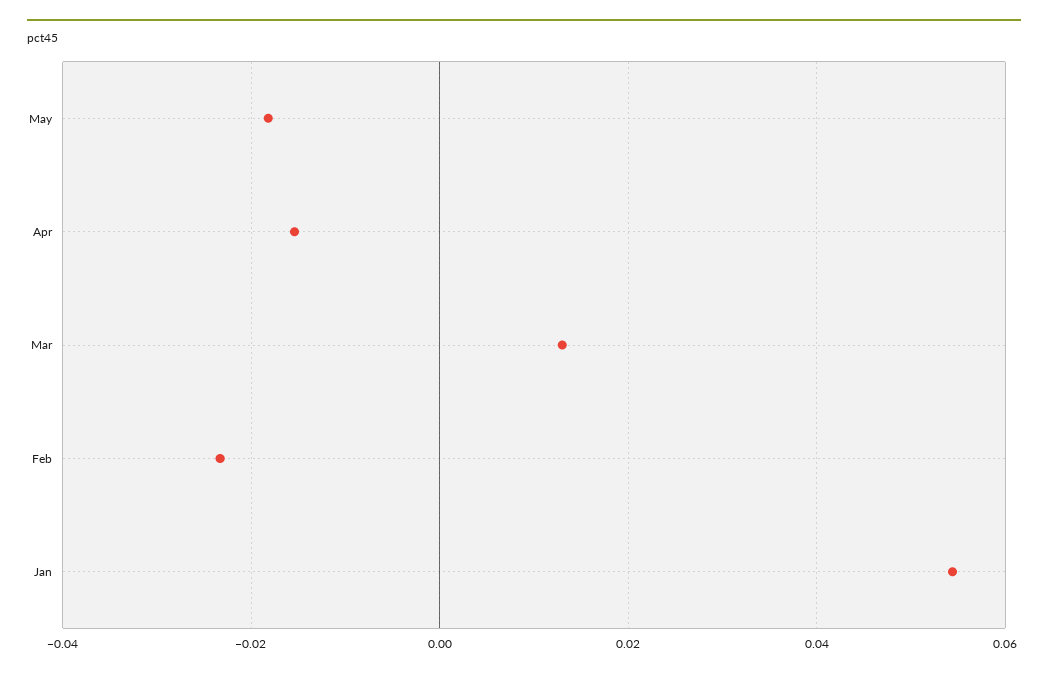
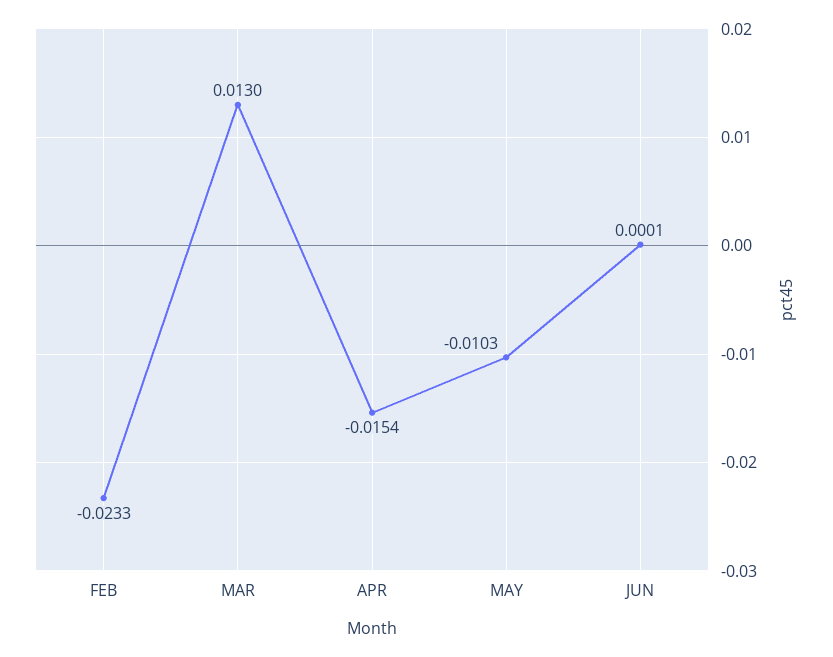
May: -0.018 -> -0.0103
Jan: 0.054 -> none
JUN: none -> 0.0001

